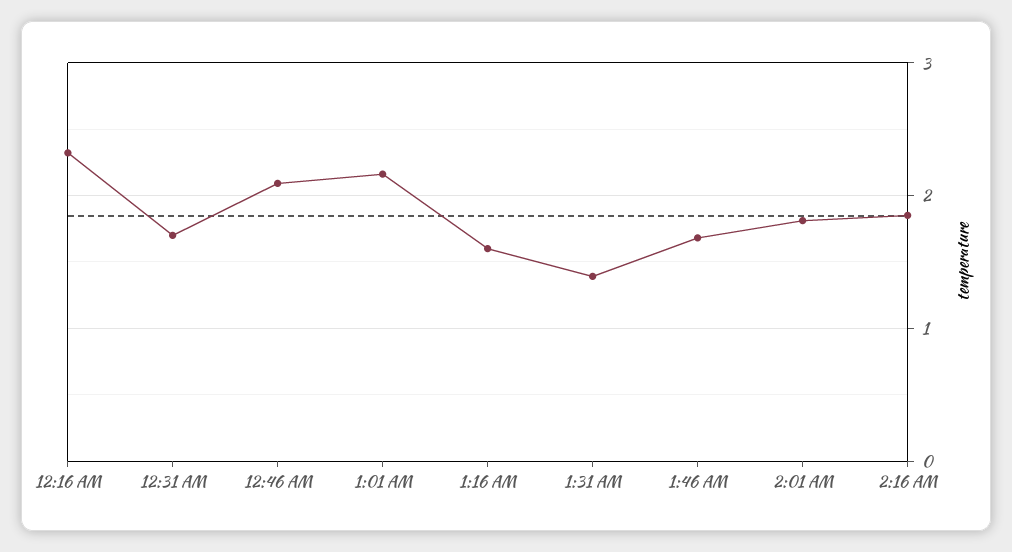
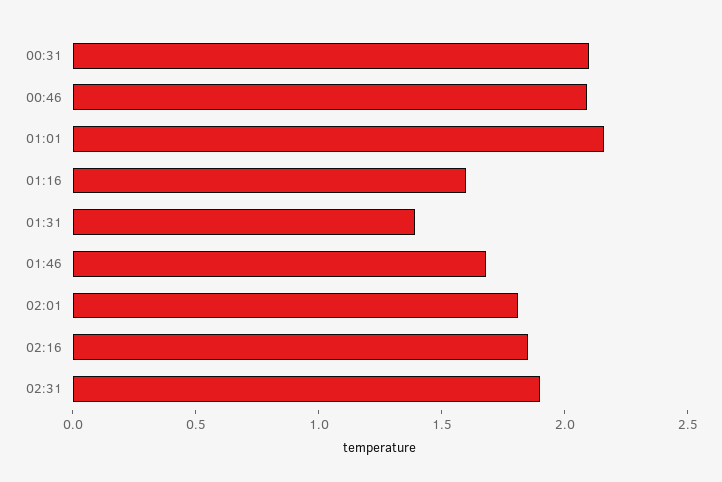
12:16 AM: 2.3 -> none
12:31 AM: 1.7 -> 2.1
02:31: none -> 1.9

